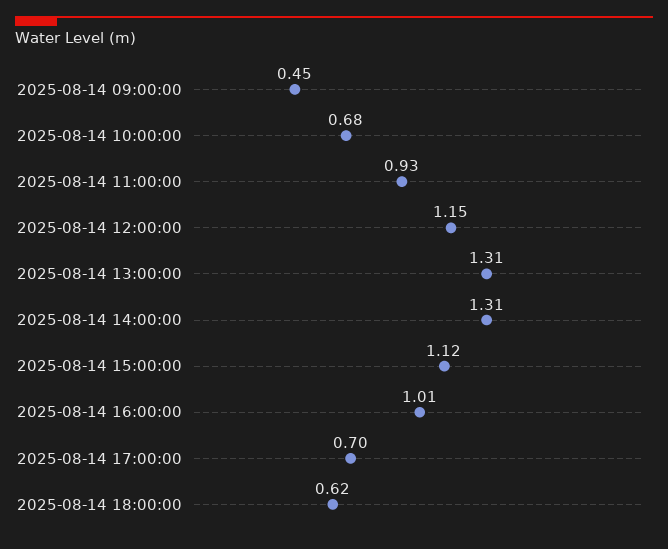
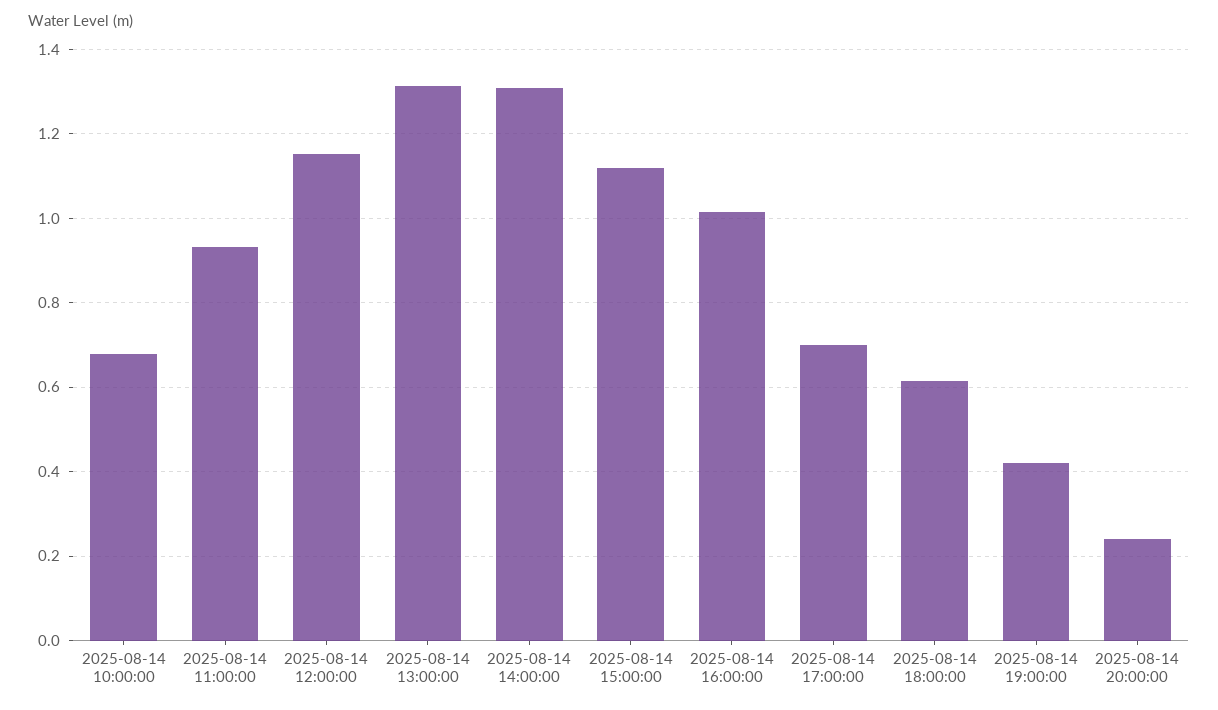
2025-08-14 09:00:00: 0.45 -> none
2025-08-14 19:00:00: none -> 0.42
2025-08-14 20:00:00: none -> 0.24

